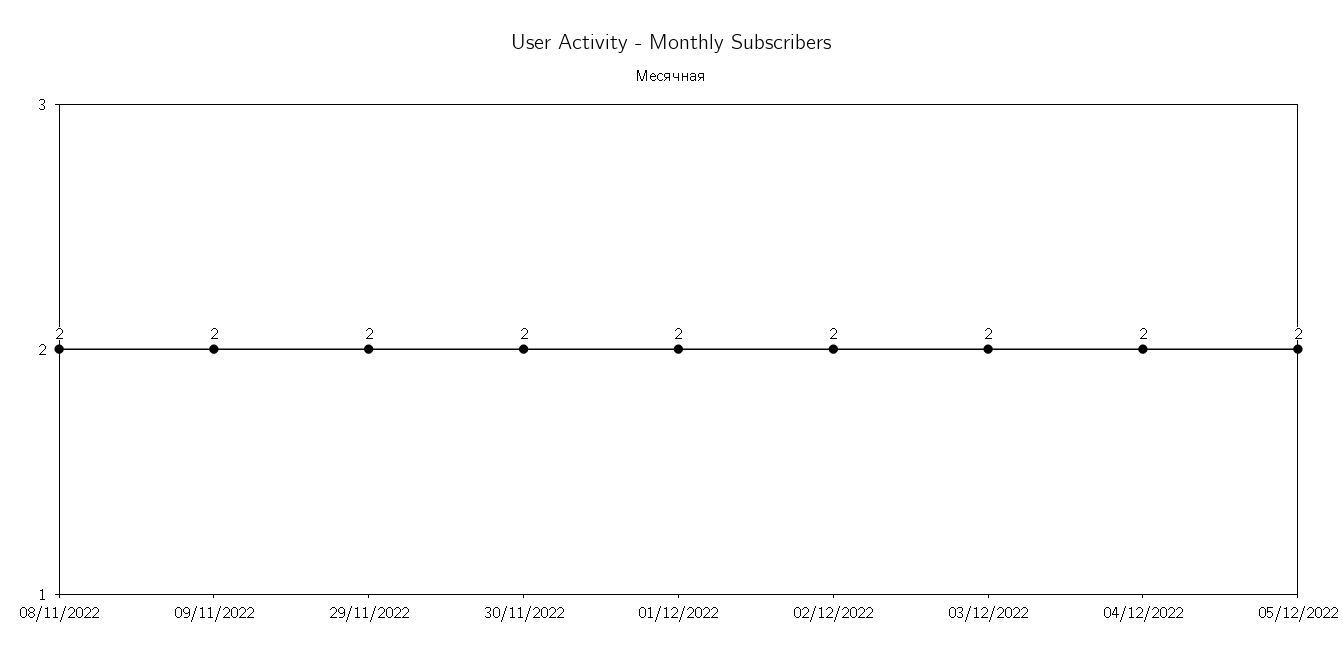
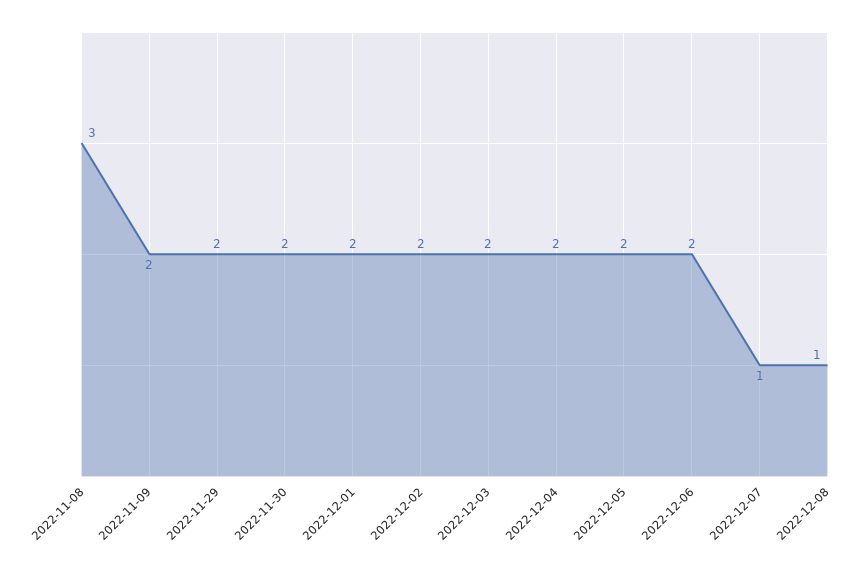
08/11/2022: 2 -> 3
2022-12-06: none -> 2
2022-12-07: none -> 1
2022-12-08: none -> 1

